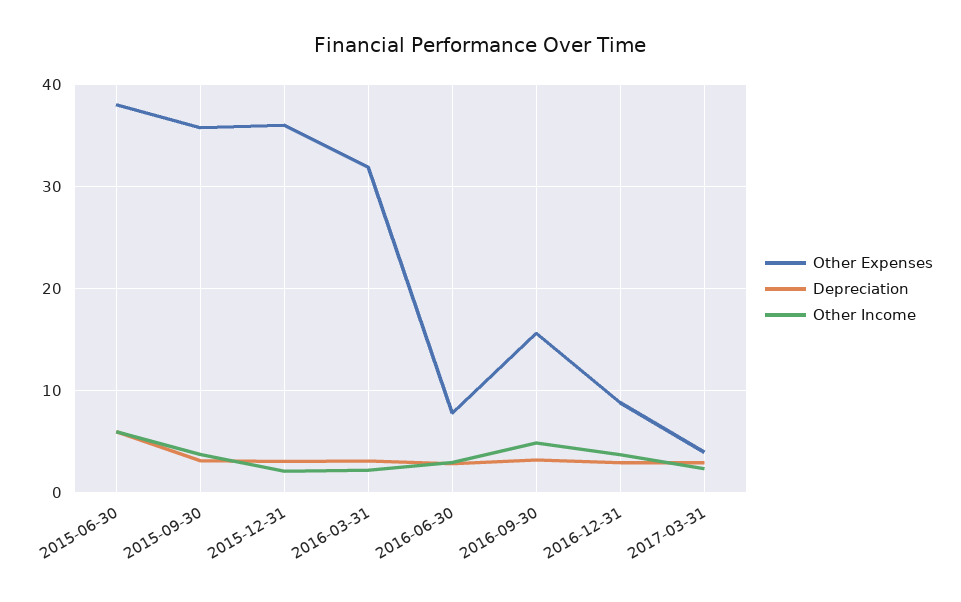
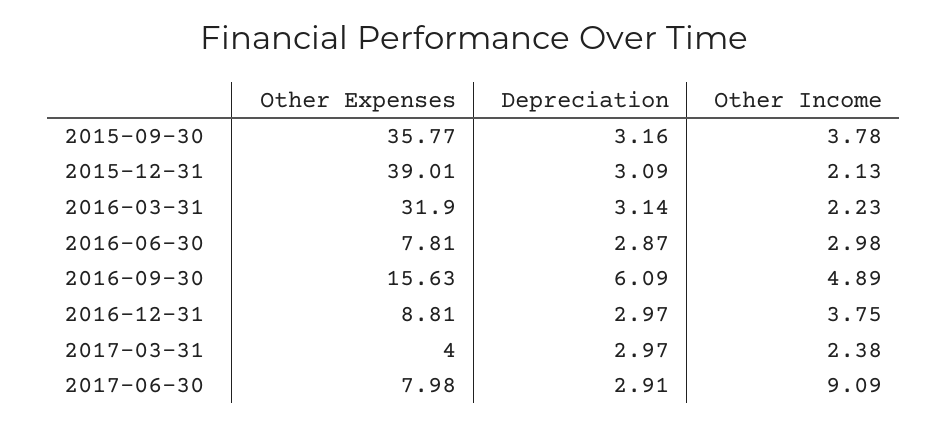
Other Expenses, 2015-06-30: 38 -> none
Depreciation, 2015-06-30: 6 -> none
Other Income, 2015-06-30: 6 -> none
Other Expenses, 2015-12-31: 36 -> 39.01
Depreciation, 2016-09-30: 3 -> 6.09
Other Expenses, 2017-06-30: none -> 7.98
Depreciation, 2017-06-30: none -> 2.91
Other Income, 2017-06-30: none -> 9.09

